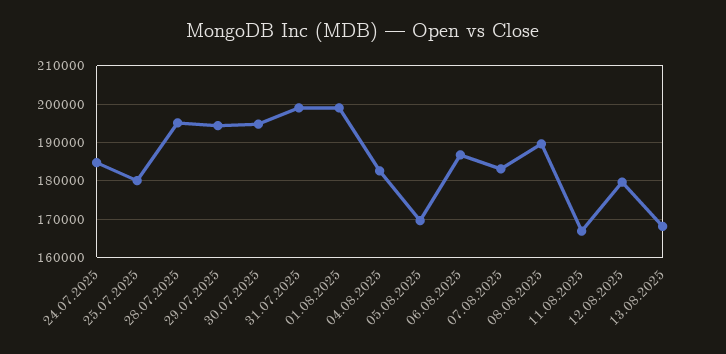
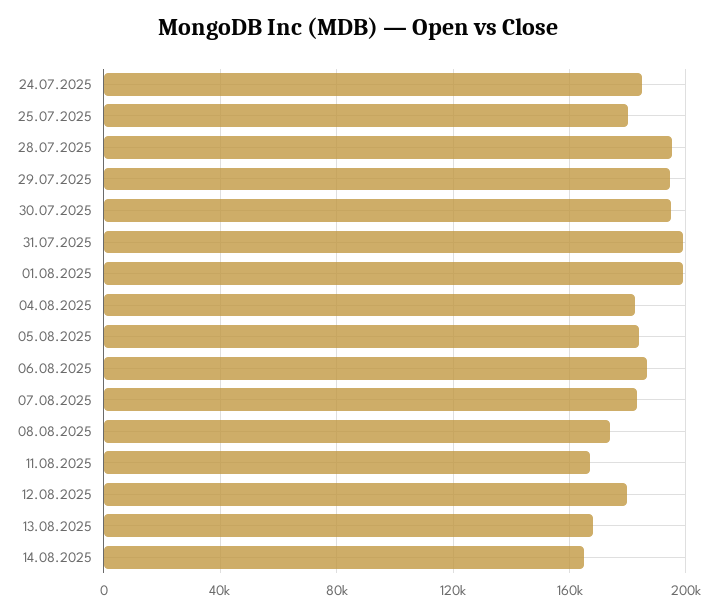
05.08.2025: 170000 -> 185000
08.08.2025: 190000 -> 175000
14.08.2025: none -> 165000

